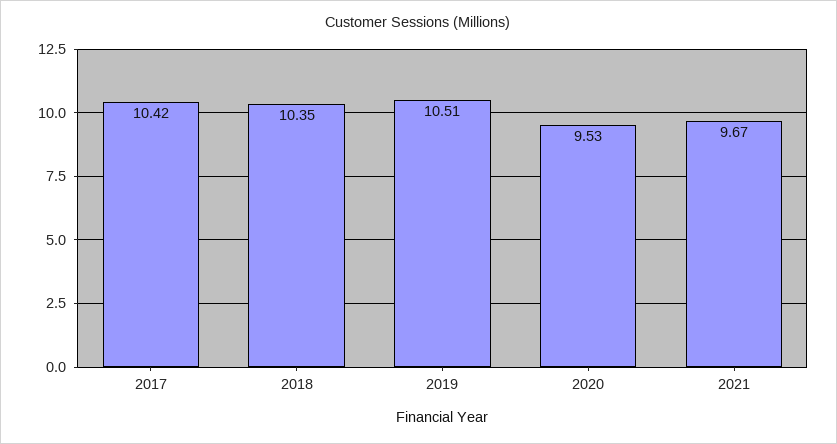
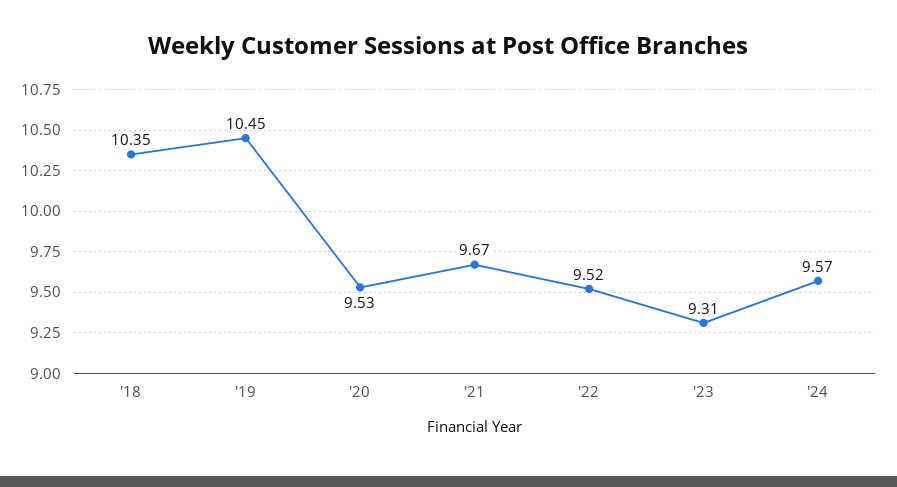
2017: 10.42 -> none
2019: 10.51 -> 10.45
'22: none -> 9.52
'23: none -> 9.31
'24: none -> 9.57

